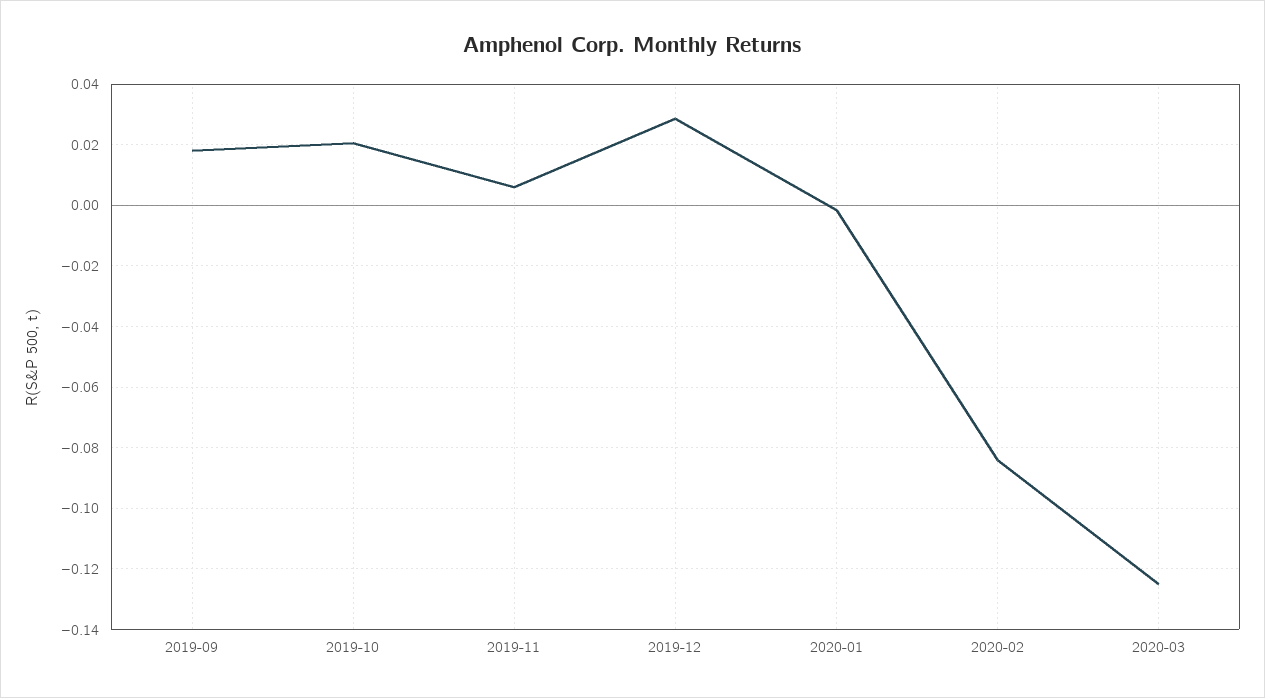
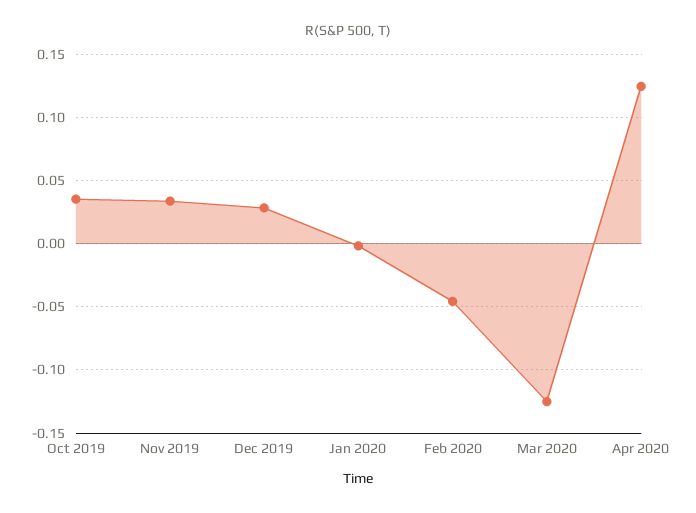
2019-09: 0.018 -> none
2019-10: 0.02 -> 0.035
2019-11: 0.006 -> 0.035
2020-02: -0.084 -> -0.045
Apr 2020: none -> 0.125

